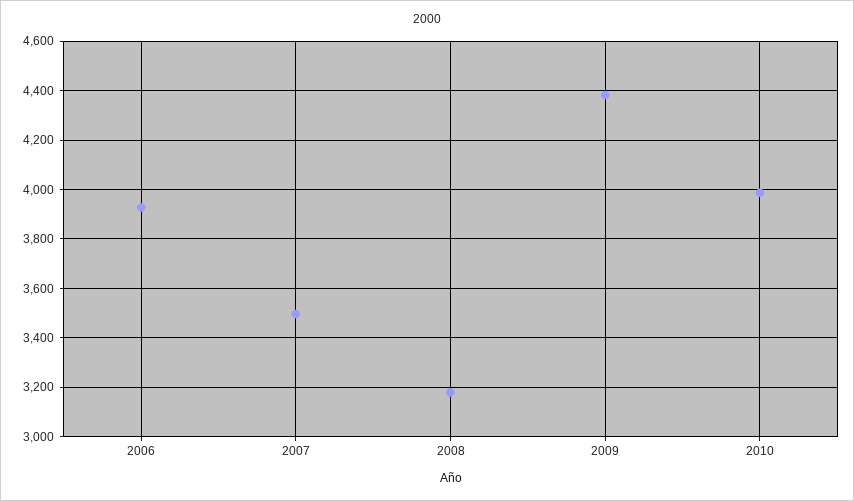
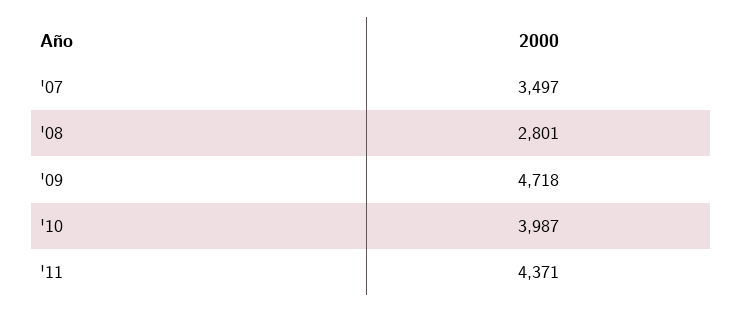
2006: 3925 -> none
2008: 3175 -> 2801
2009: 4375 -> 4718
'11: none -> 4371

